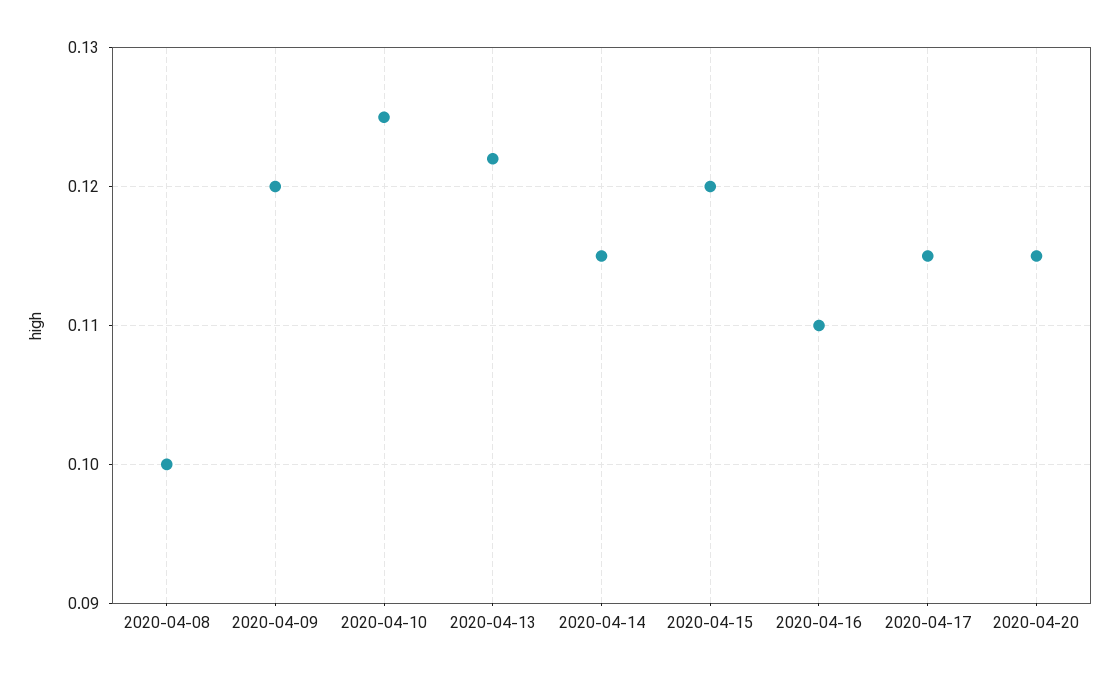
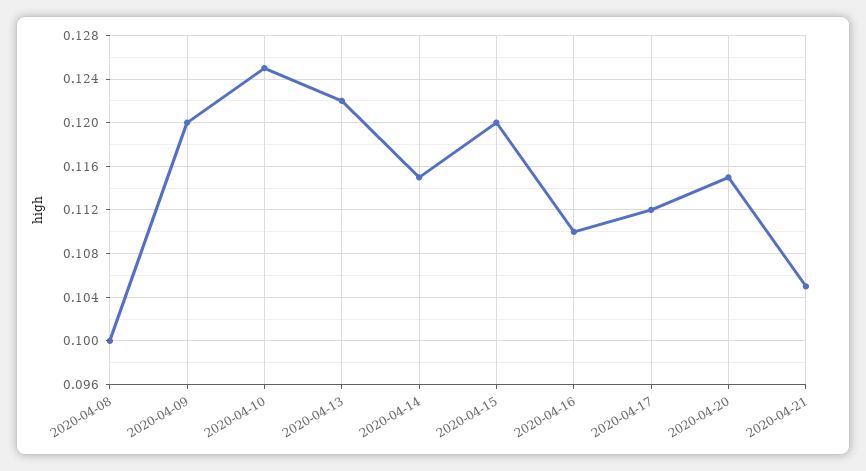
2020-04-17: 0.115 -> 0.112
2020-04-21: none -> 0.105

